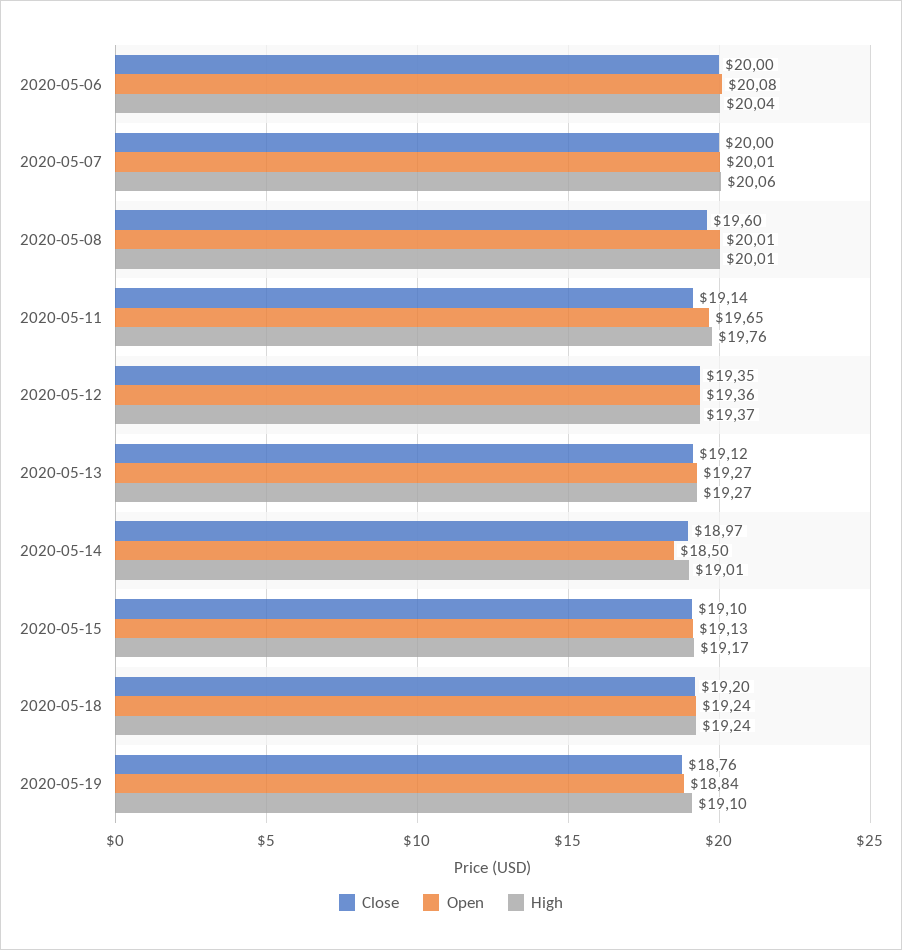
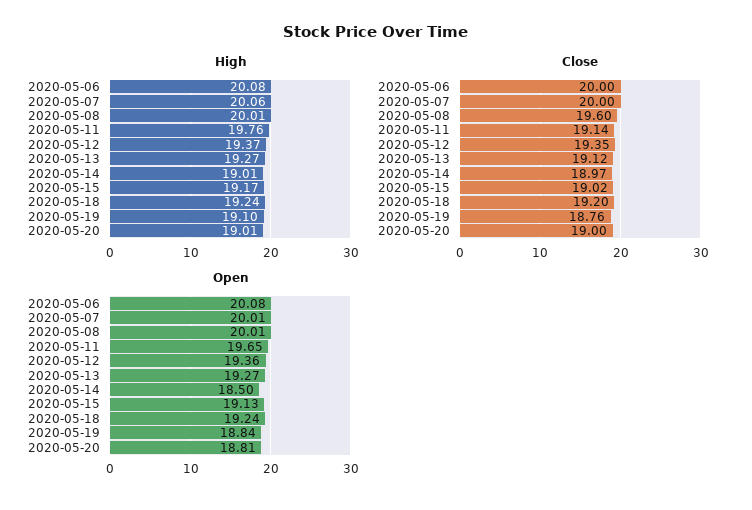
High, 2020-05-06: 20.04 -> 20.08
Close, 2020-05-15: 19.1 -> 19.02
High, 2020-05-20: none -> 19.01
Close, 2020-05-20: none -> 19
Open, 2020-05-20: none -> 18.81

